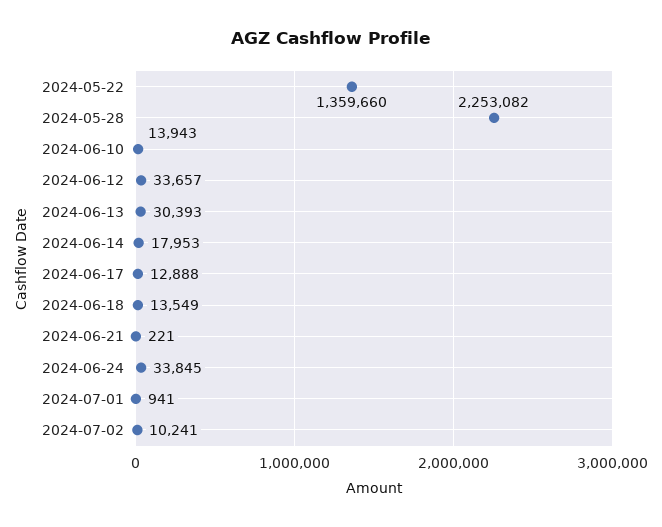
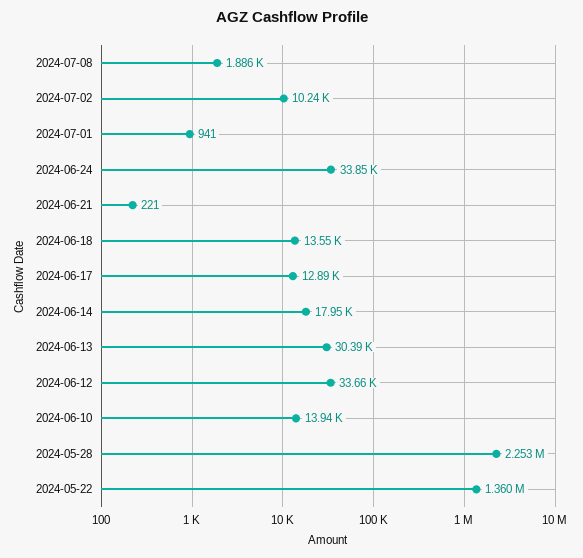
2024-07-08: none -> 1886

